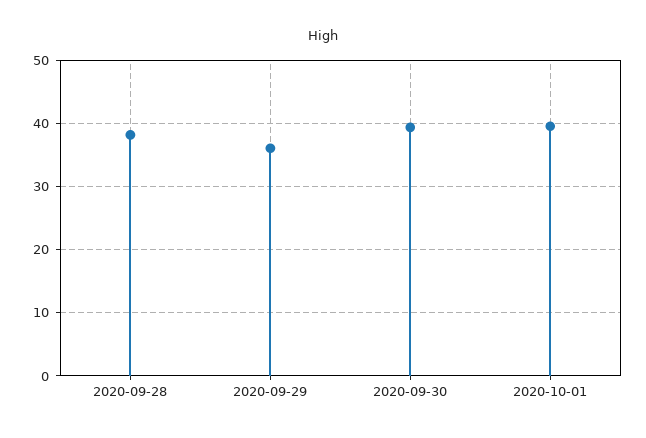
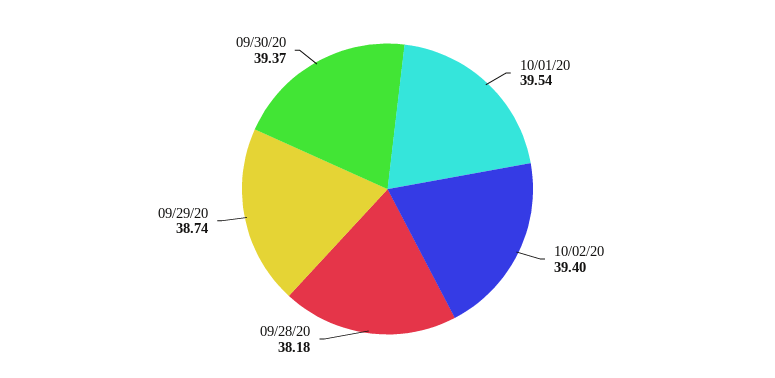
2020-09-29: 36 -> 38.74
10/02/20: none -> 39.4

